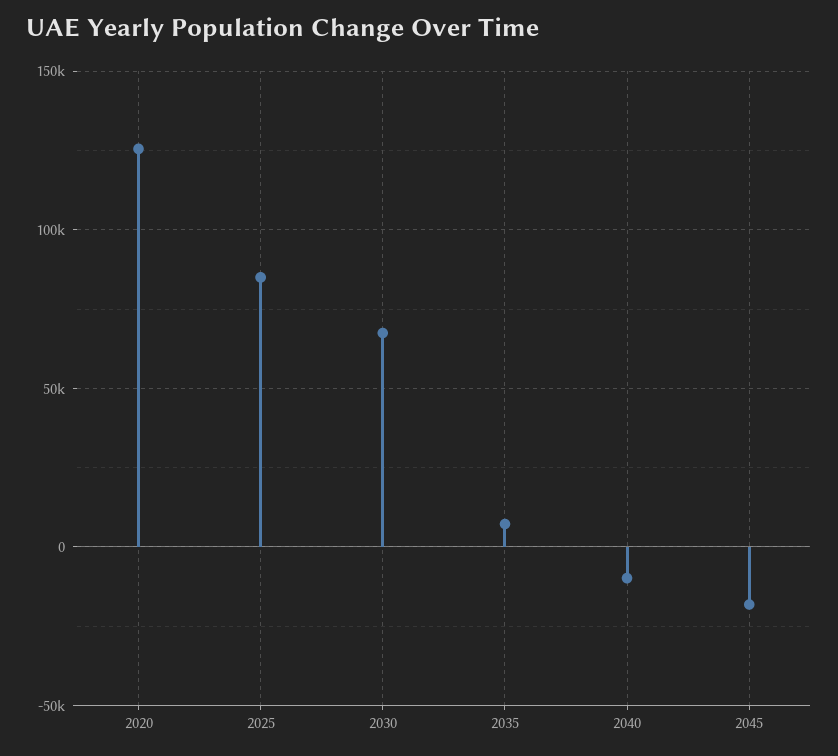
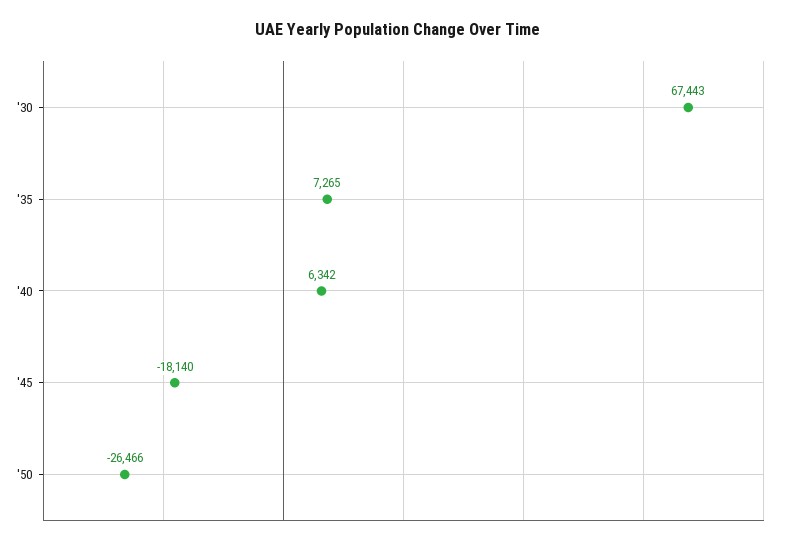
2020: 125000 -> none
2025: 85000 -> none
2040: -10000 -> 6342
'50: none -> -26466

